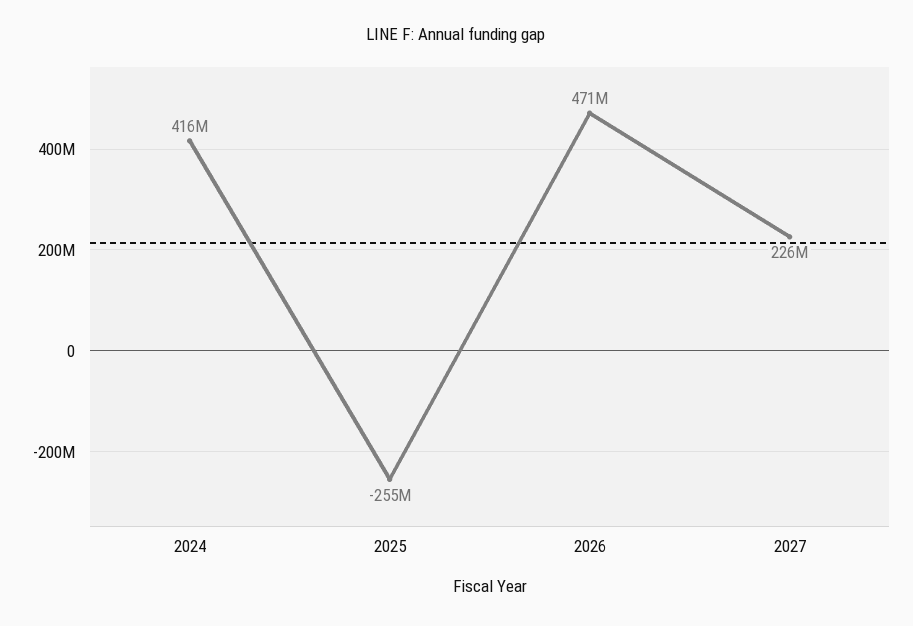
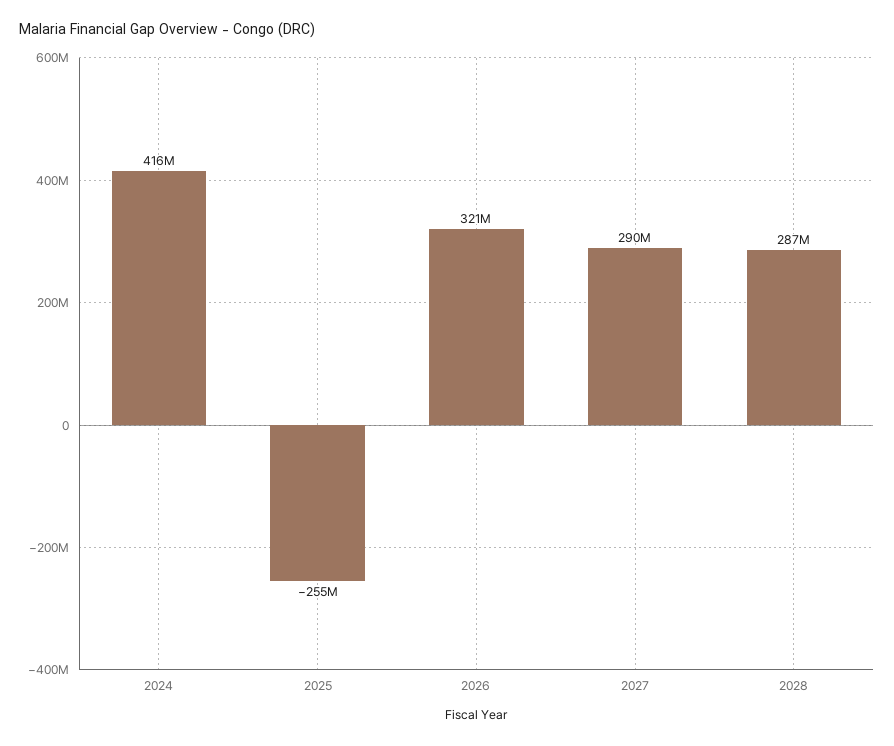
2026: 471000000 -> 321000000
2027: 226000000 -> 290000000
2028: none -> 287000000

